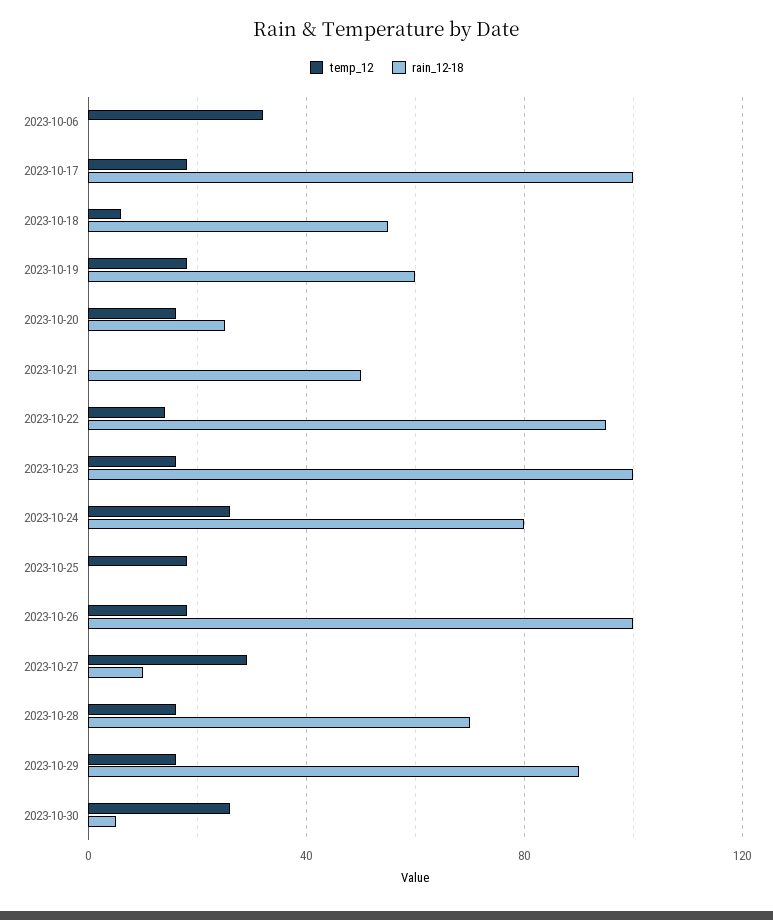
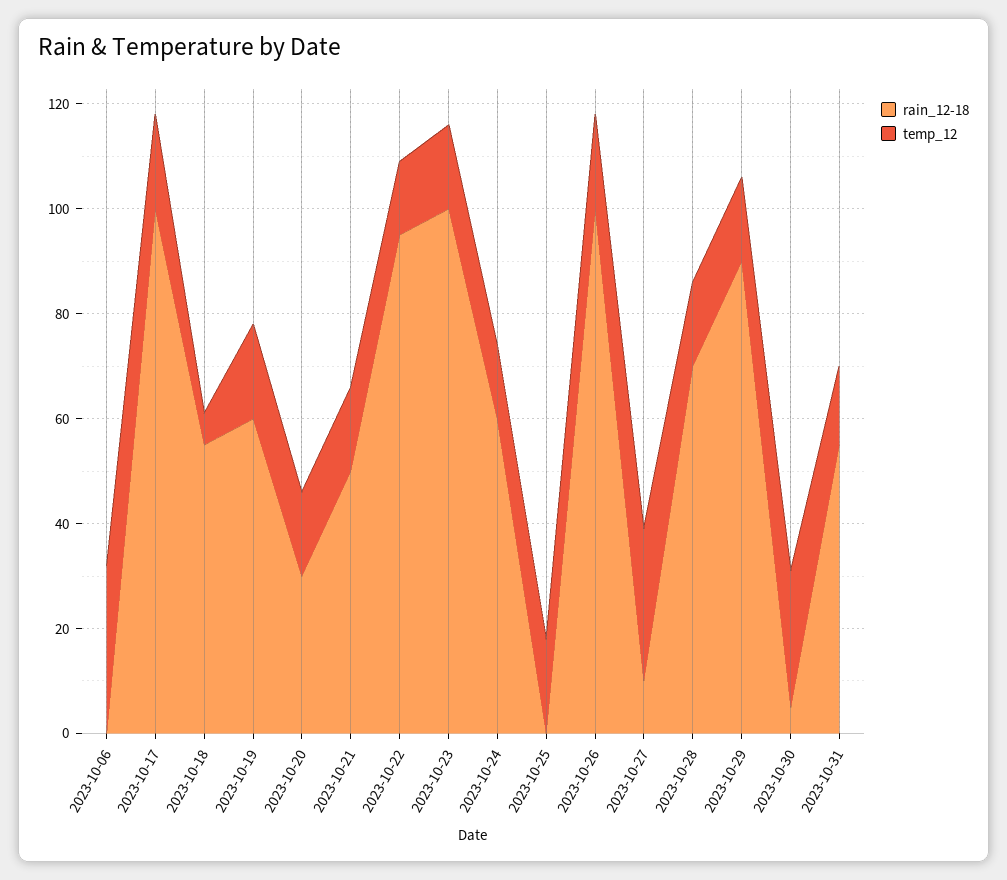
rain_12-18, 2023-10-20: 25 -> 30
temp_12, 2023-10-21: 0 -> 15
temp_12, 2023-10-24: 25 -> 15
rain_12-18, 2023-10-24: 80 -> 60
rain_12-18, 2023-10-31: none -> 55
temp_12, 2023-10-31: none -> 15

